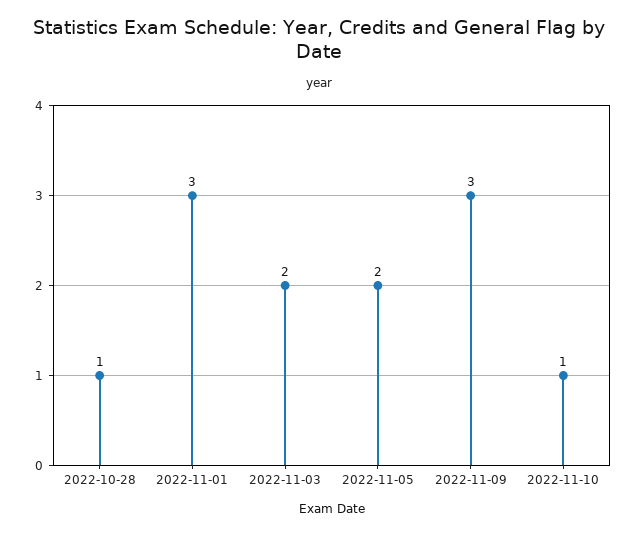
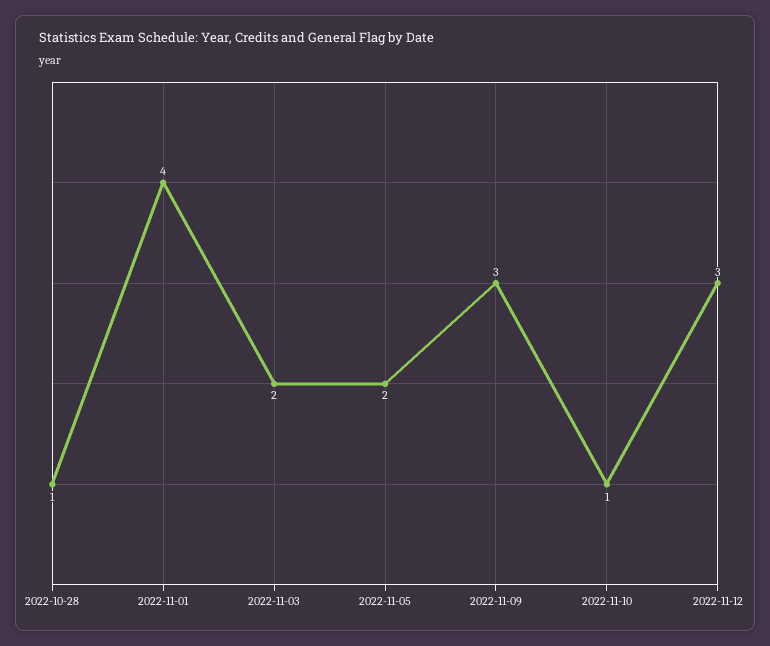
2022-11-01: 3 -> 4
2022-11-12: none -> 3

